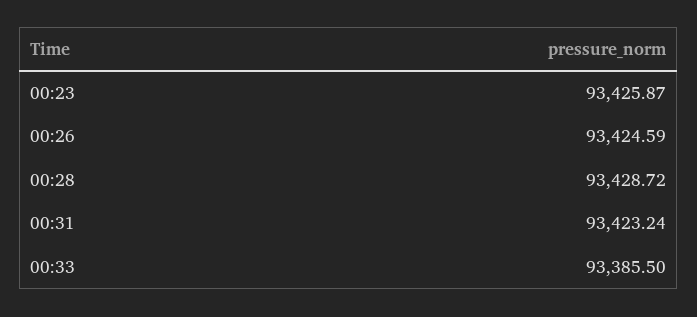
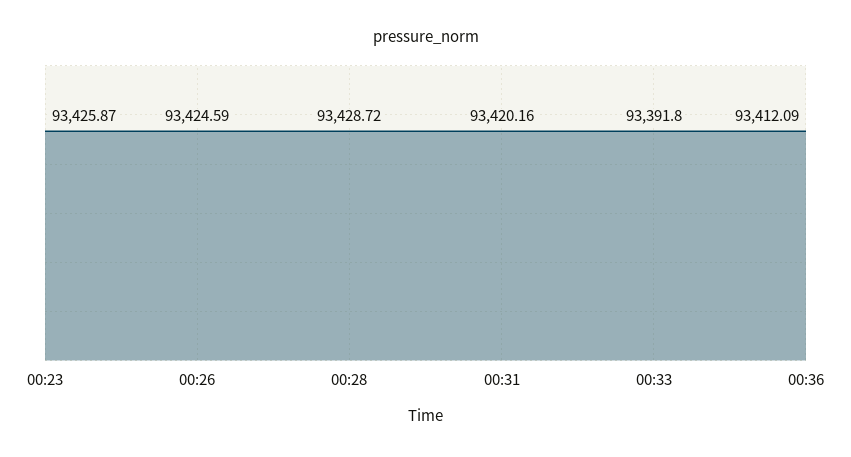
00:31: 93423.24 -> 93420.16
00:33: 93385.5 -> 93391.8
00:36: none -> 93412.09

